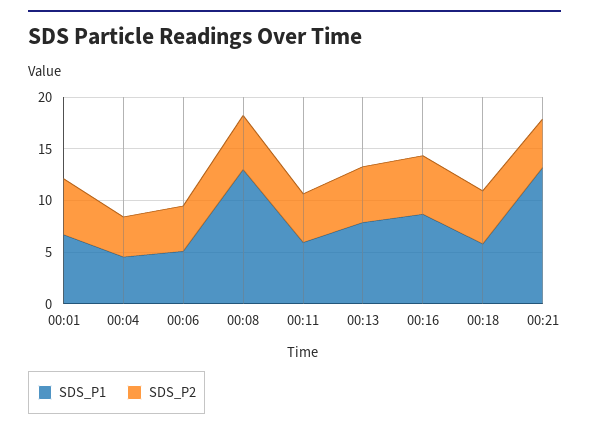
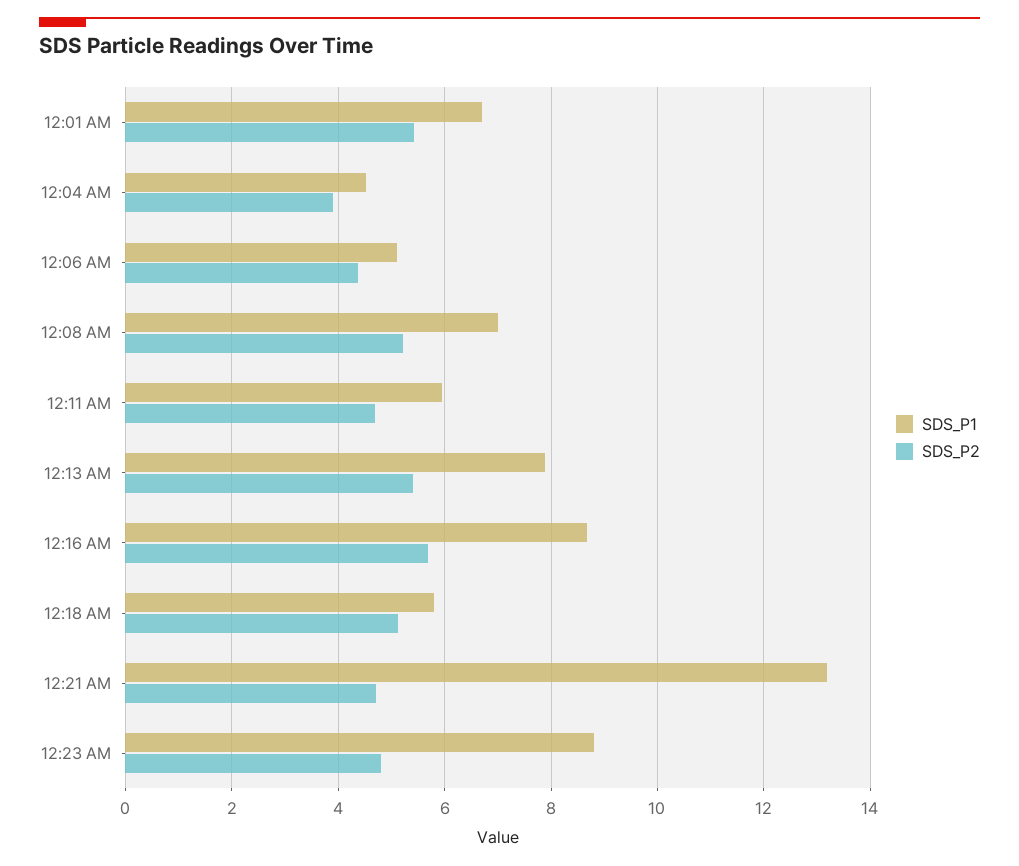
SDS_P1, 00:08: 13 -> 7
SDS_P1, 12:23 AM: none -> 8.8
SDS_P2, 12:23 AM: none -> 4.8

